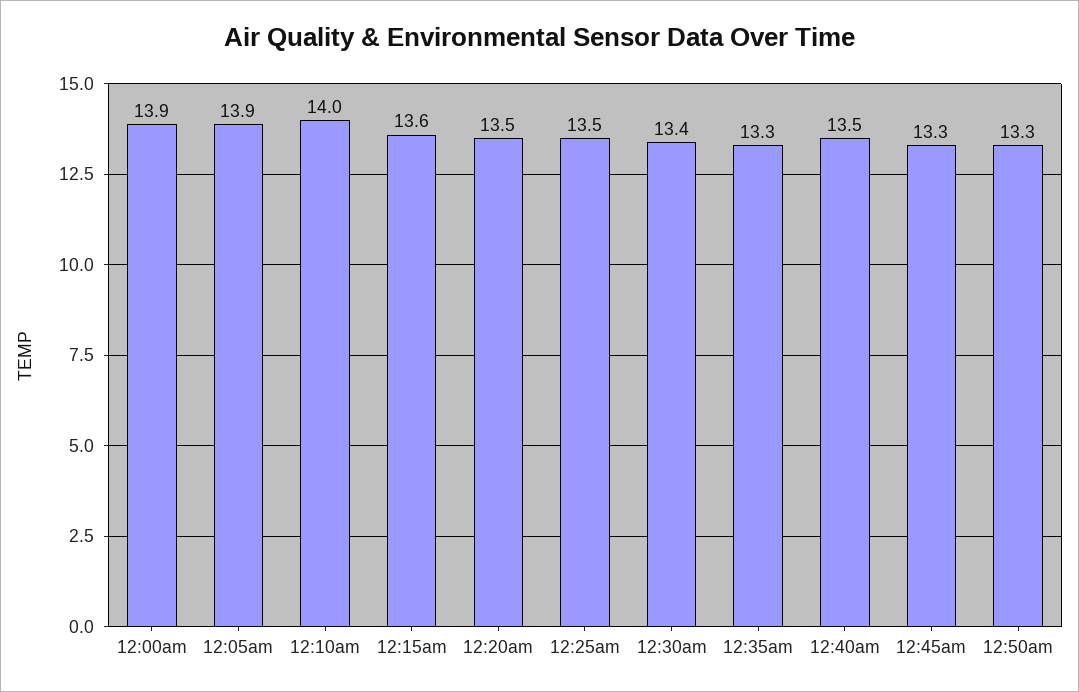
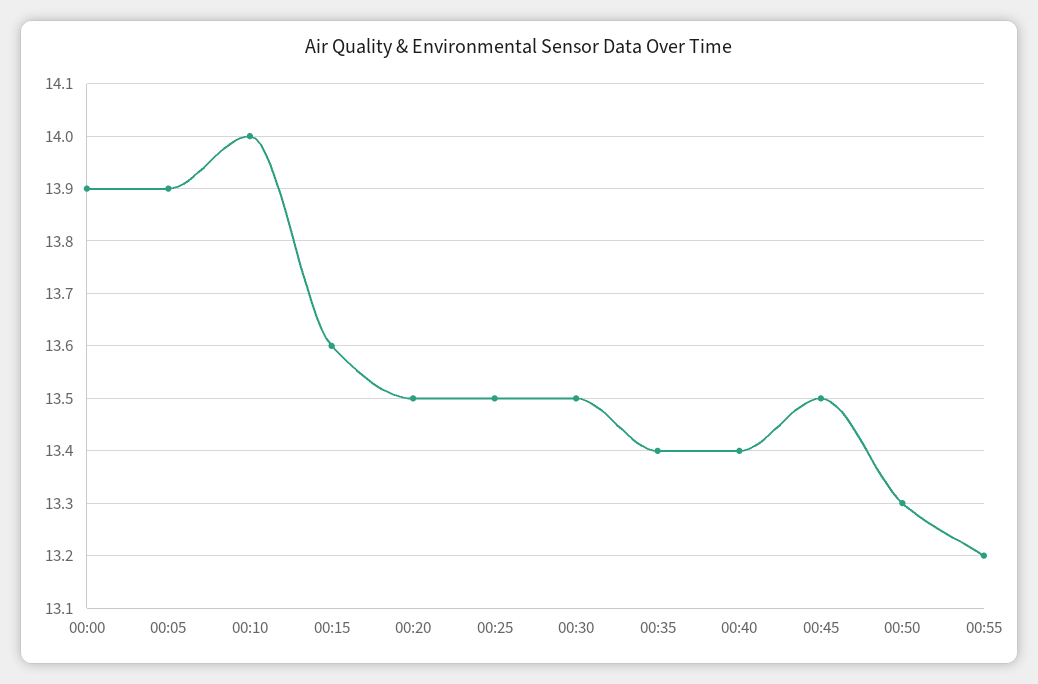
12:30am: 13.4 -> 13.5
12:35am: 13.3 -> 13.4
12:40am: 13.5 -> 13.4
12:45am: 13.3 -> 13.5
00:55: none -> 13.2

